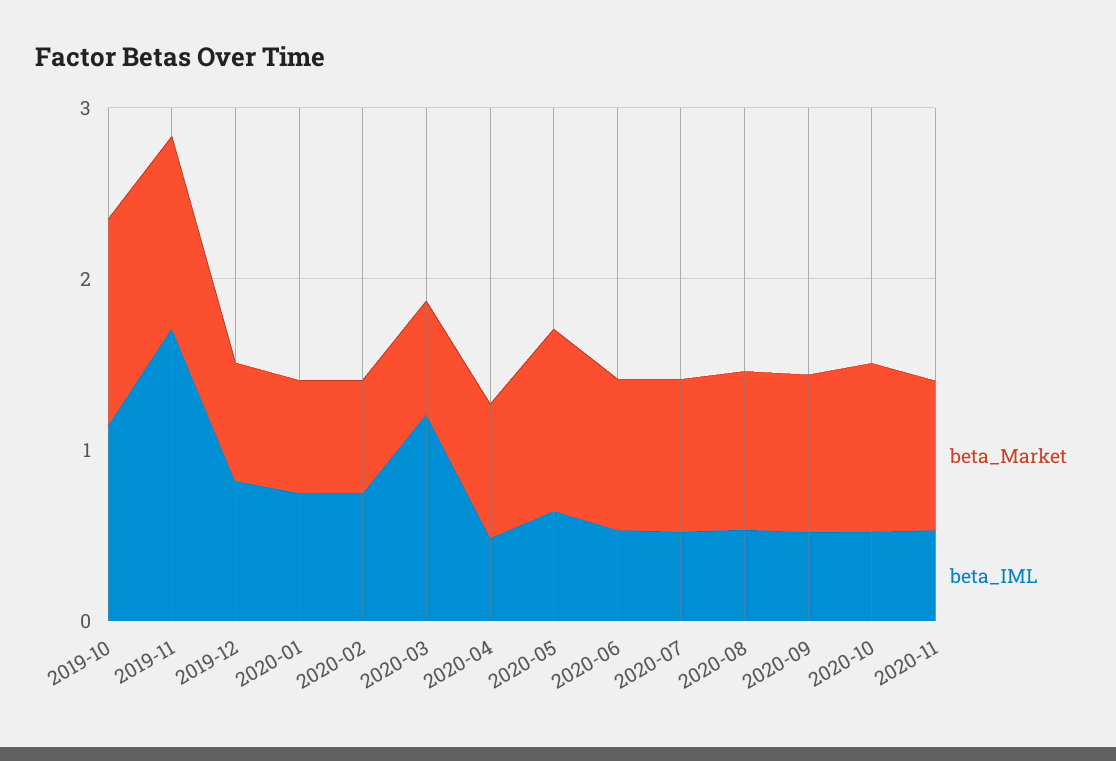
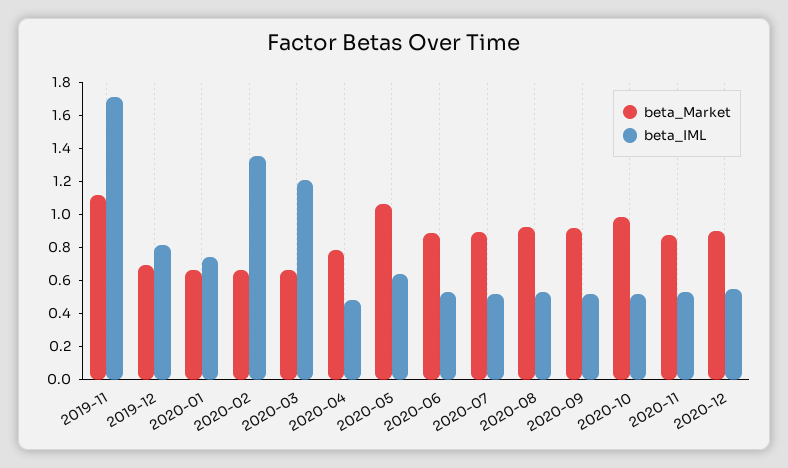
beta_Market, 2019-10: 1.2 -> none
beta_IML, 2019-10: 1.2 -> none
beta_IML, 2020-02: 0.8 -> 1.35
beta_Market, 2020-12: none -> 0.9
beta_IML, 2020-12: none -> 0.55

